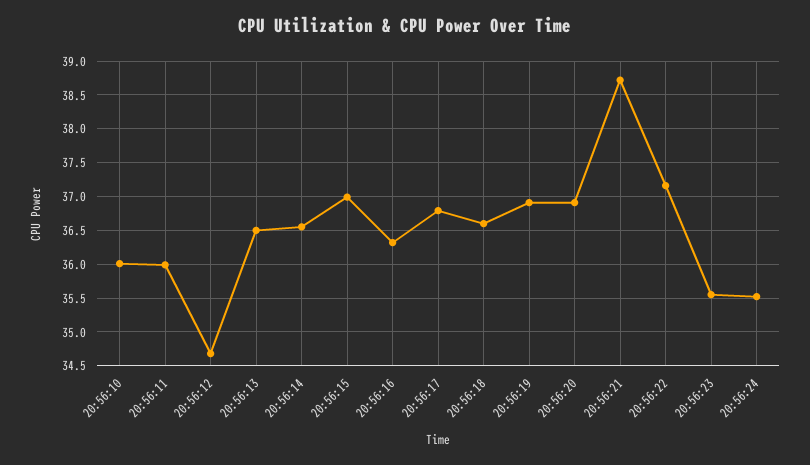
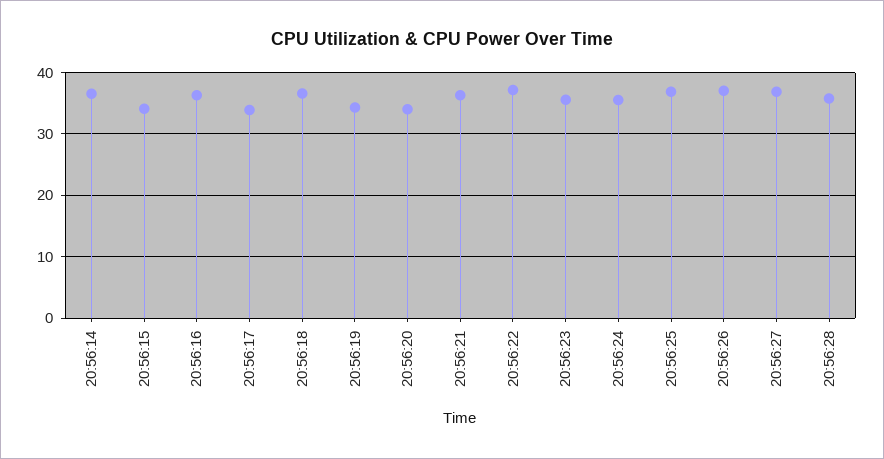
20:56:10: 36 -> none
20:56:11: 36 -> none
20:56:12: 34.7 -> none
20:56:13: 36.5 -> none
20:56:15: 37 -> 34
20:56:17: 36.8 -> 34
20:56:19: 36.9 -> 34
20:56:20: 36.9 -> 34
20:56:21: 38.7 -> 36
20:56:25: none -> 37
20:56:26: none -> 37
20:56:27: none -> 37
20:56:28: none -> 36

